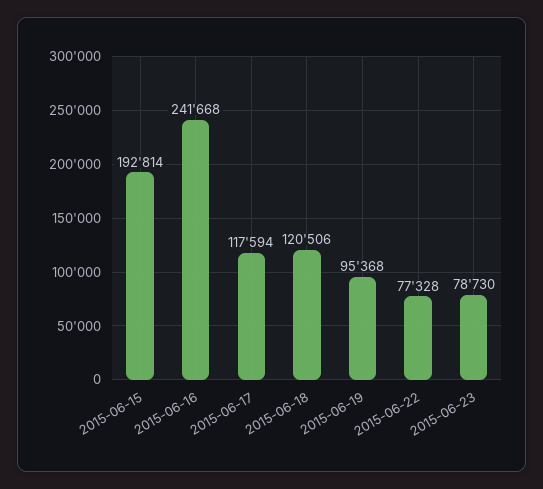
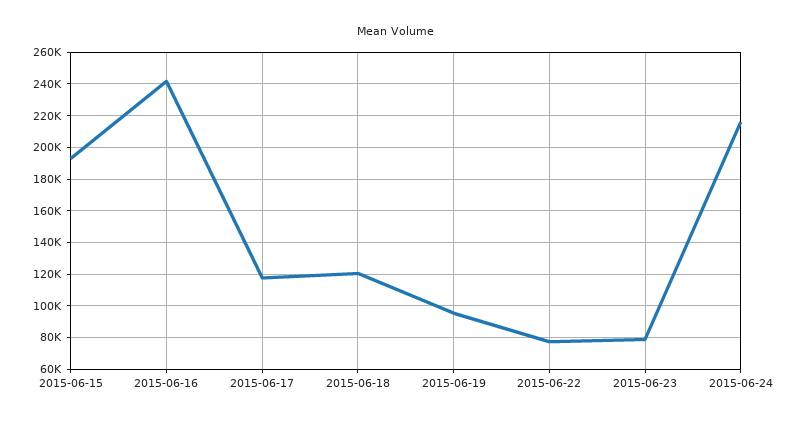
2015-06-24: none -> 215000

